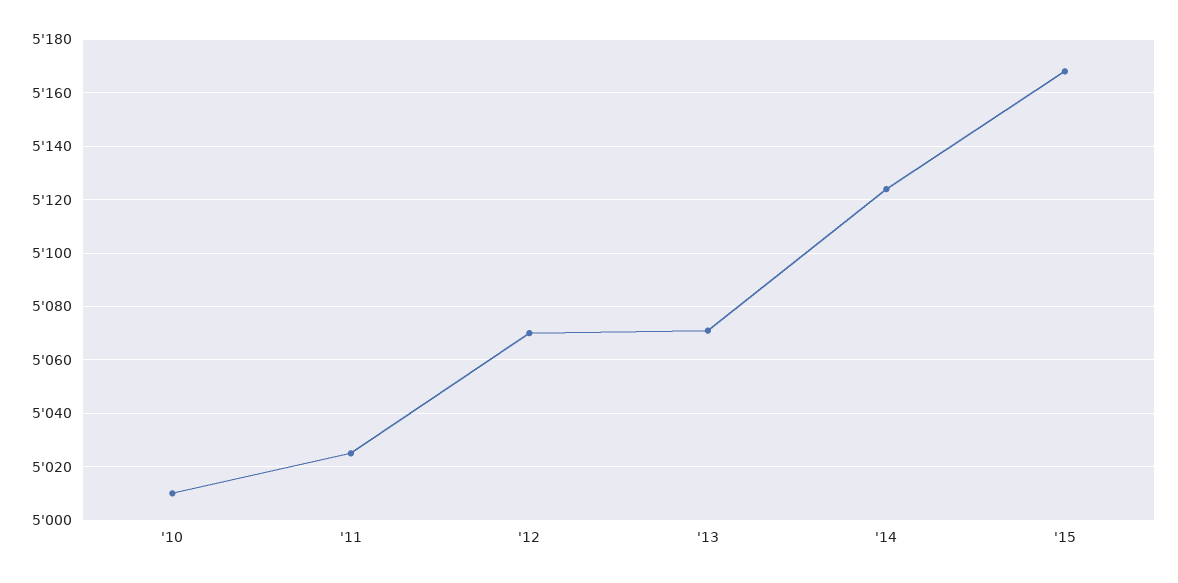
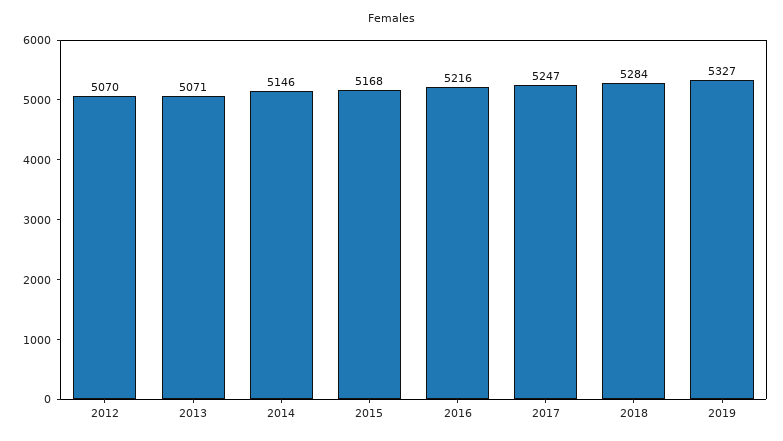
'10: 5010 -> none
'11: 5025 -> none
'14: 5125 -> 5146
2016: none -> 5216
2017: none -> 5247
2018: none -> 5284
2019: none -> 5327

